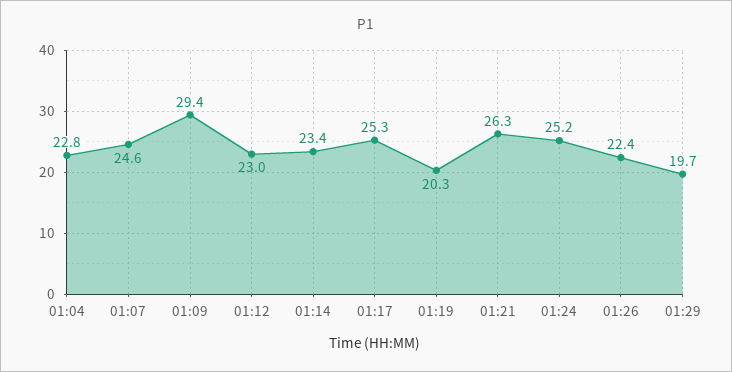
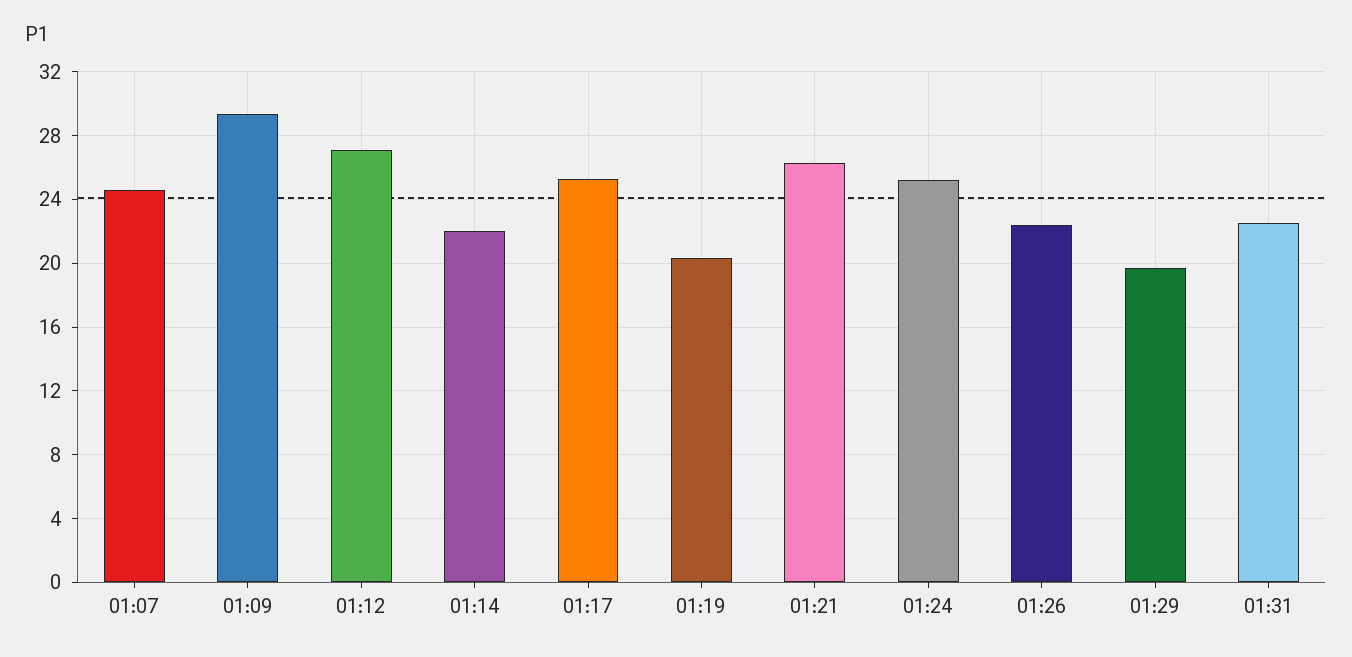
01:04: 22.8 -> none
01:12: 23 -> 27
01:14: 23.4 -> 22
01:31: none -> 22.5

